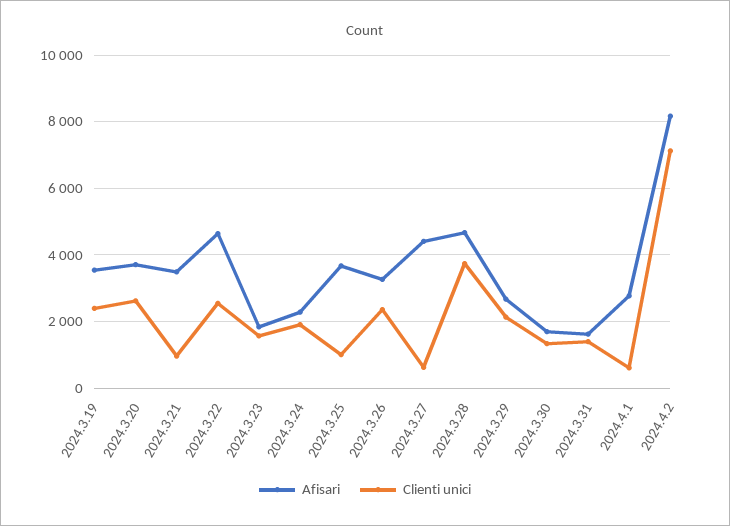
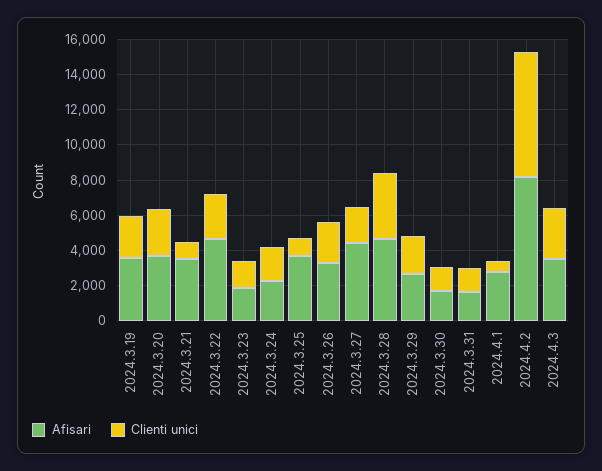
Clienti unici, 2024.3.27: 600 -> 2000
Afisari, 2024.4.3: none -> 3500
Clienti unici, 2024.4.3: none -> 3000

